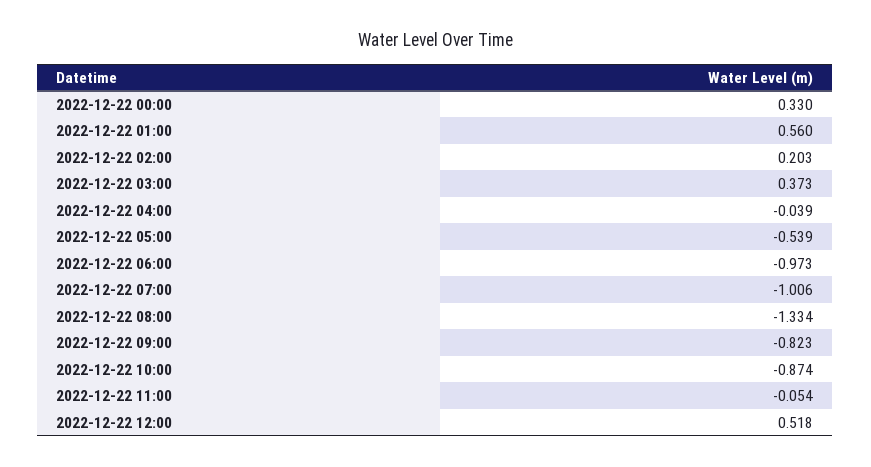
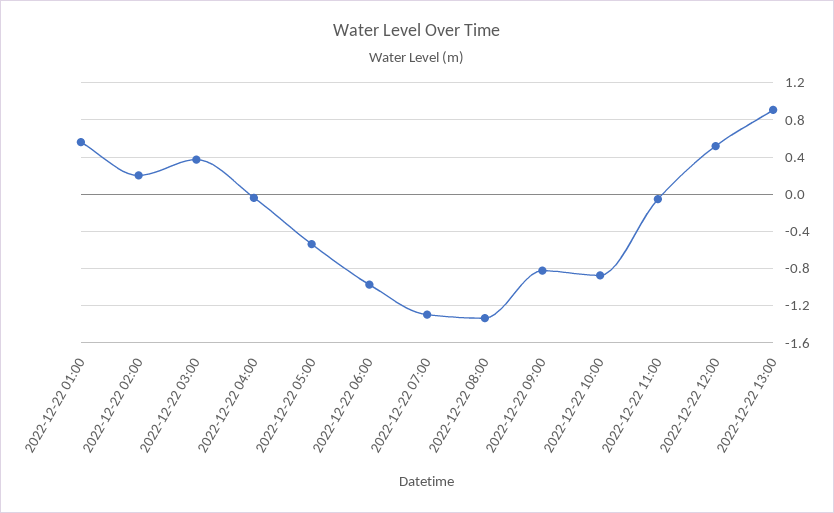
2022-12-22 00:00: 0.33 -> none
2022-12-22 07:00: -1.006 -> -1.3
2022-12-22 13:00: none -> 0.9

